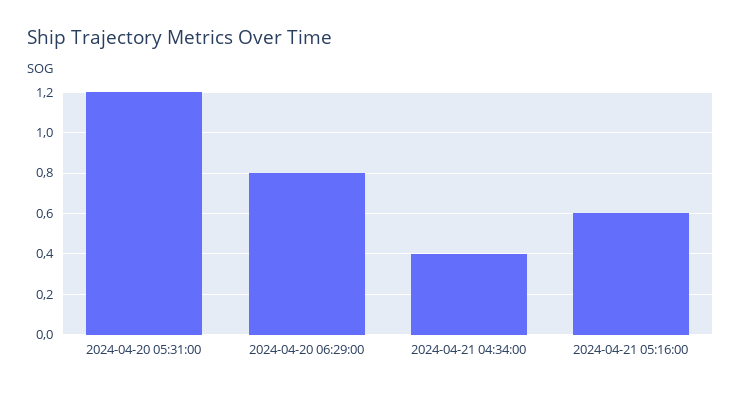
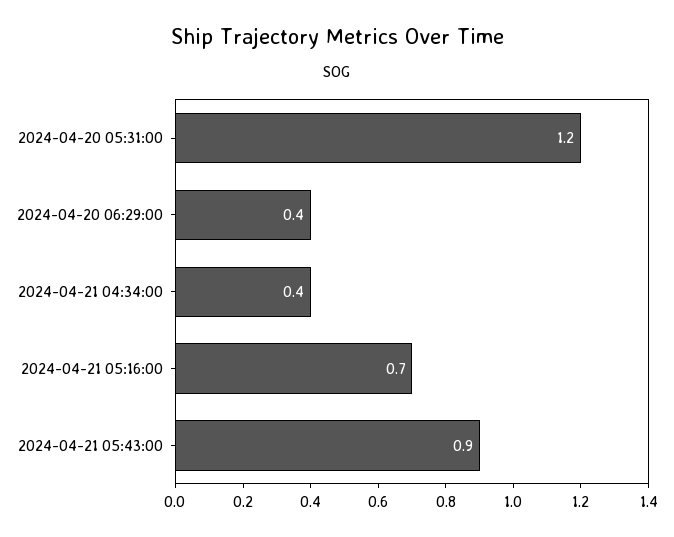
2024-04-20 06:29:00: 0.8 -> 0.4
2024-04-21 05:16:00: 0.6 -> 0.7
2024-04-21 05:43:00: none -> 0.9

